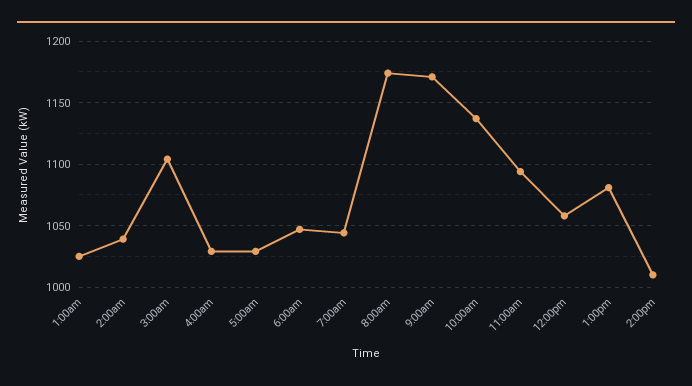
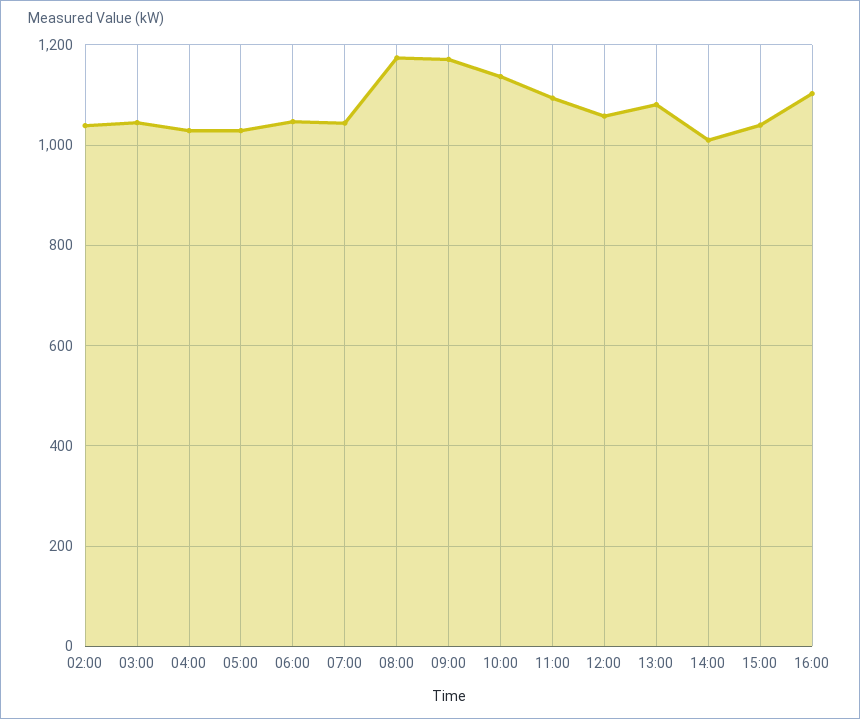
1:00am: 1025 -> none
3:00am: 1105 -> 1040
15:00: none -> 1040
16:00: none -> 1100

